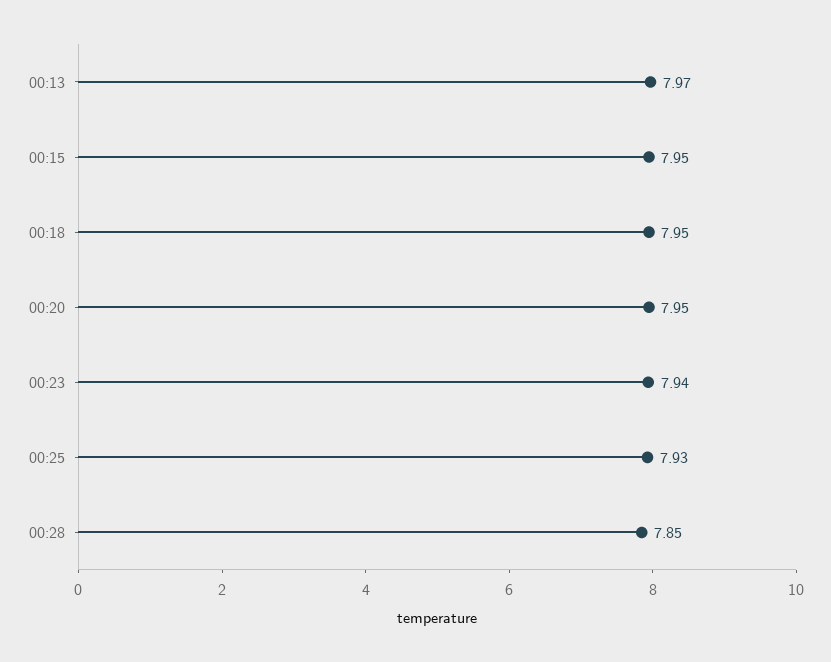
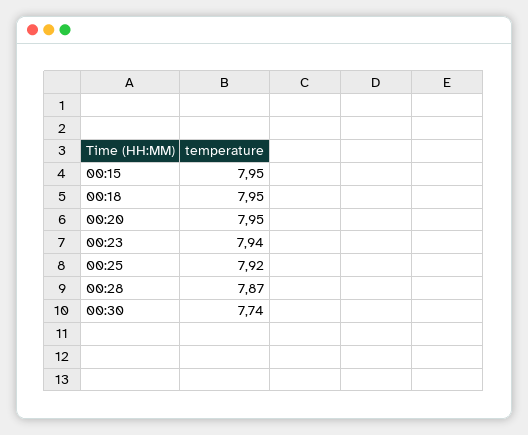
00:13: 7.97 -> none
00:25: 7.93 -> 7.92
00:28: 7.85 -> 7.87
00:30: none -> 7.74

